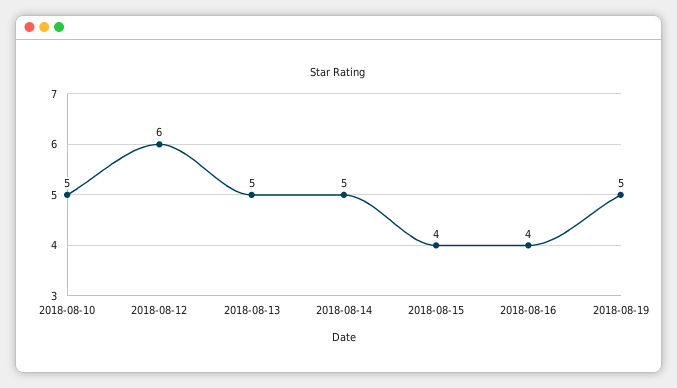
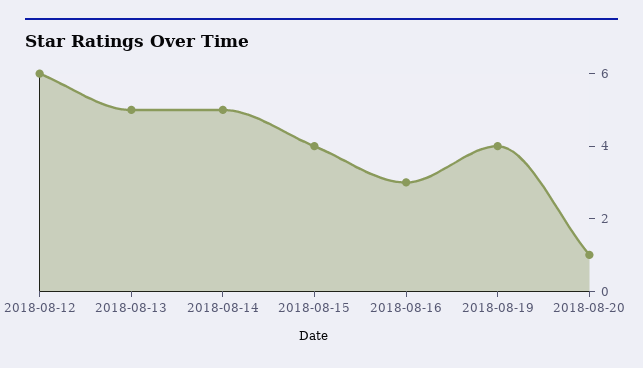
2018-08-10: 5 -> none
2018-08-16: 4 -> 3
2018-08-19: 5 -> 4
2018-08-20: none -> 1

